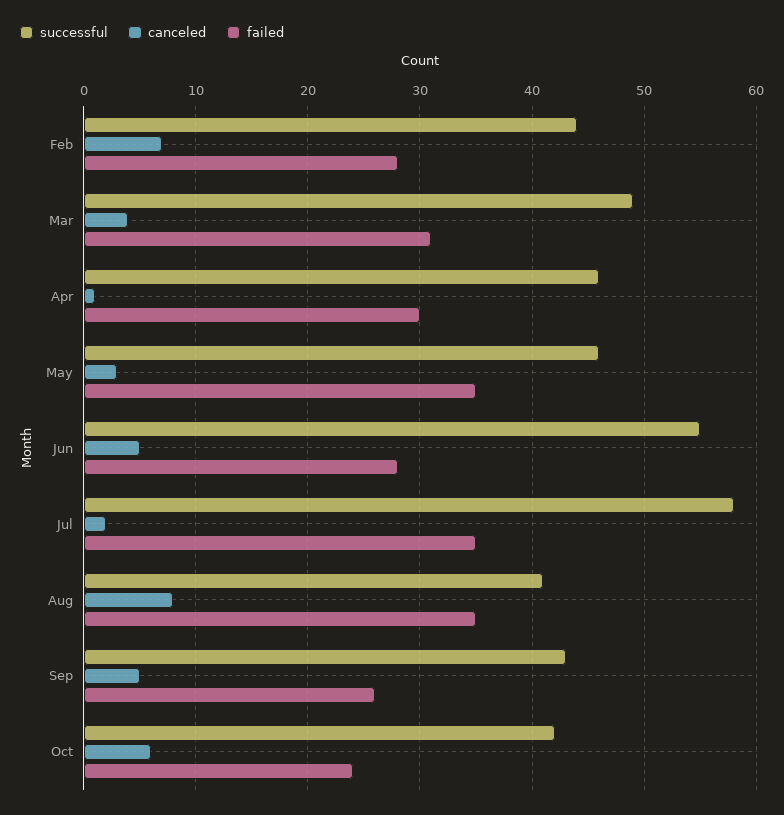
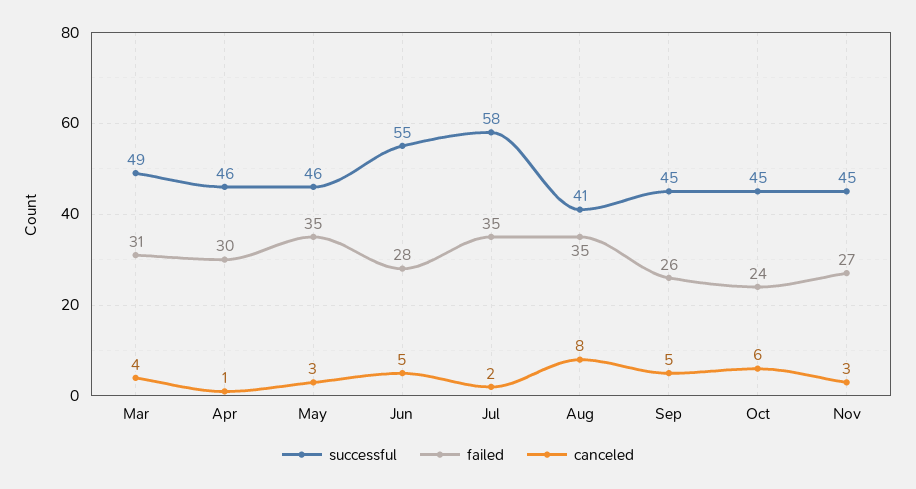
successful, Feb: 44 -> none
canceled, Feb: 7 -> none
failed, Feb: 28 -> none
successful, Sep: 43 -> 45
successful, Oct: 42 -> 45
successful, Nov: none -> 45
failed, Nov: none -> 27
canceled, Nov: none -> 3

